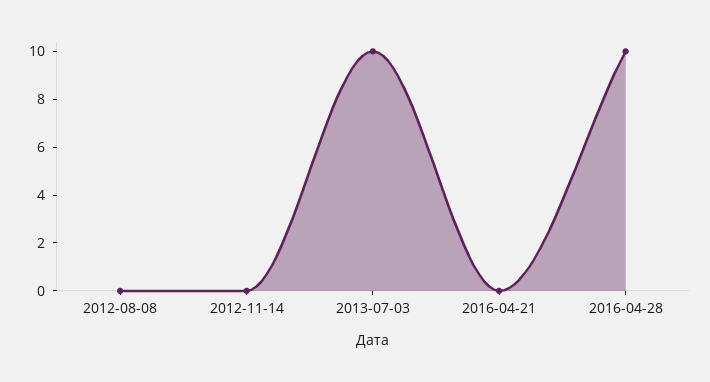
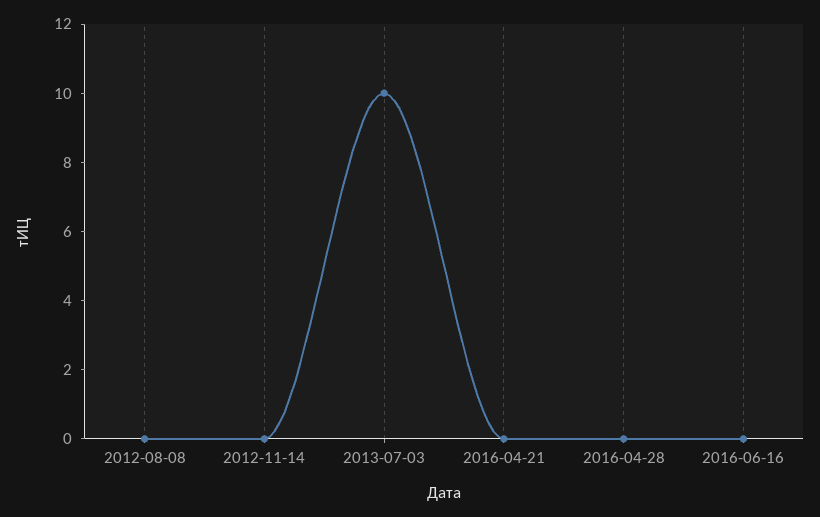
2016-04-28: 10 -> 0
2016-06-16: none -> 0

